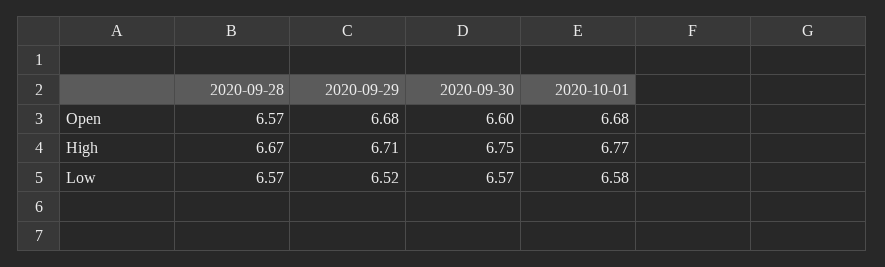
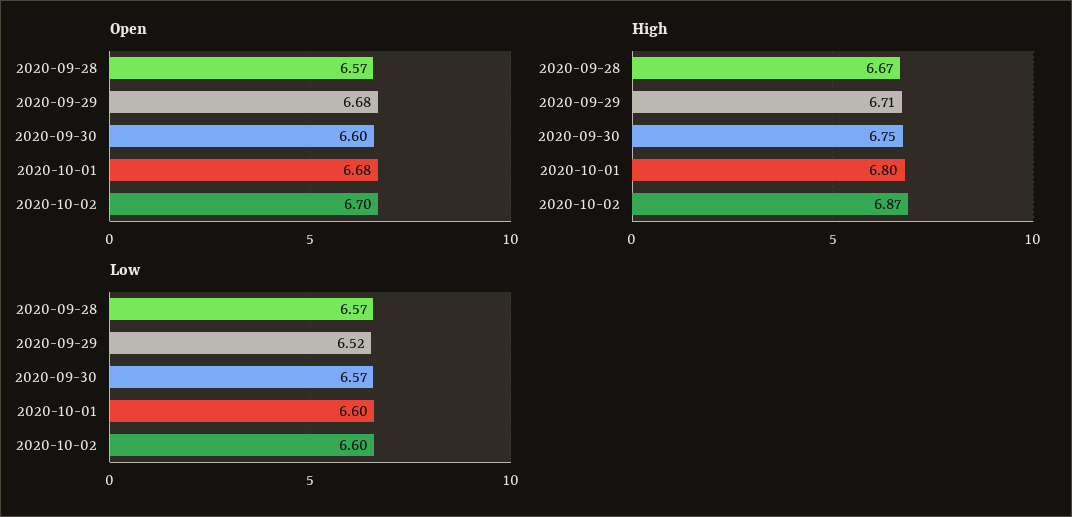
High, 2020-10-01: 6.77 -> 6.8
Low, 2020-10-01: 6.58 -> 6.6
Open, 2020-10-02: none -> 6.7
High, 2020-10-02: none -> 6.87
Low, 2020-10-02: none -> 6.6

